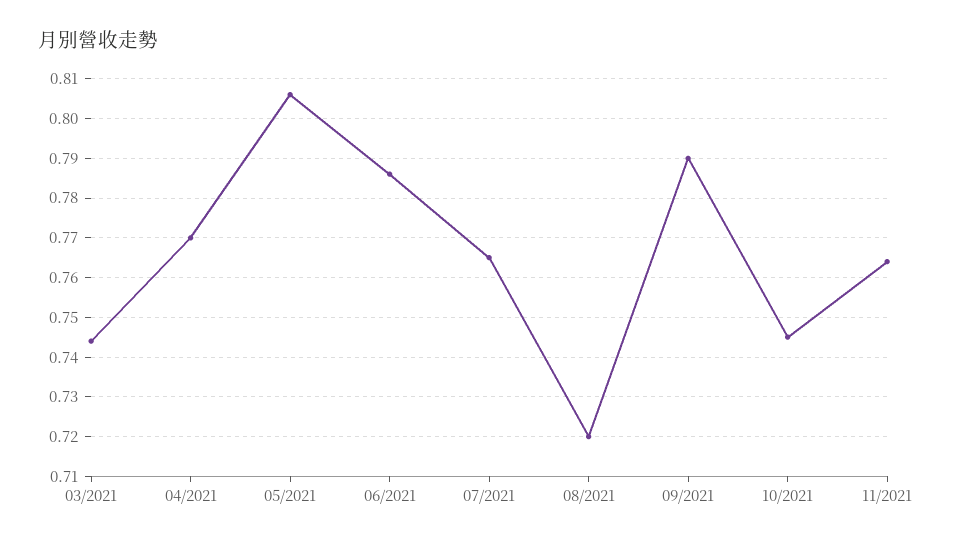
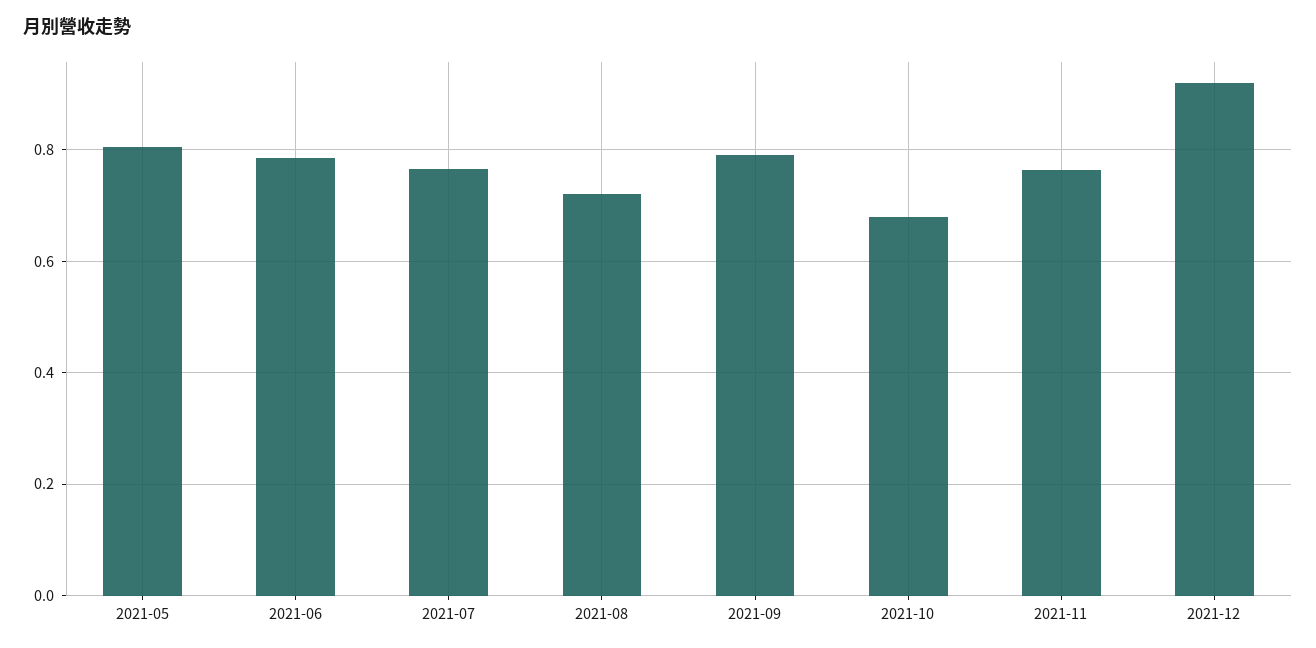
03/2021: 0.745 -> none
04/2021: 0.77 -> none
10/2021: 0.745 -> 0.68
2021-12: none -> 0.92

